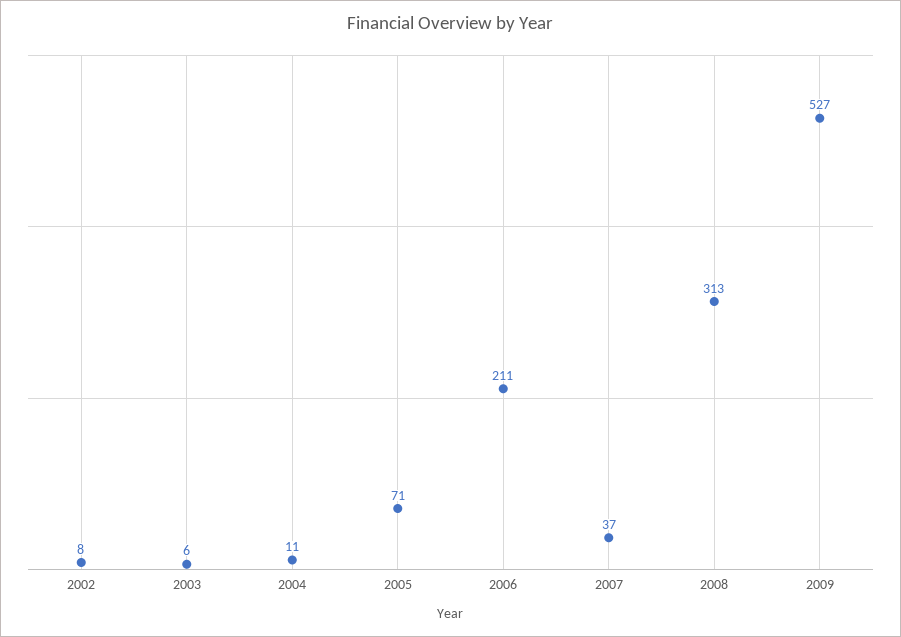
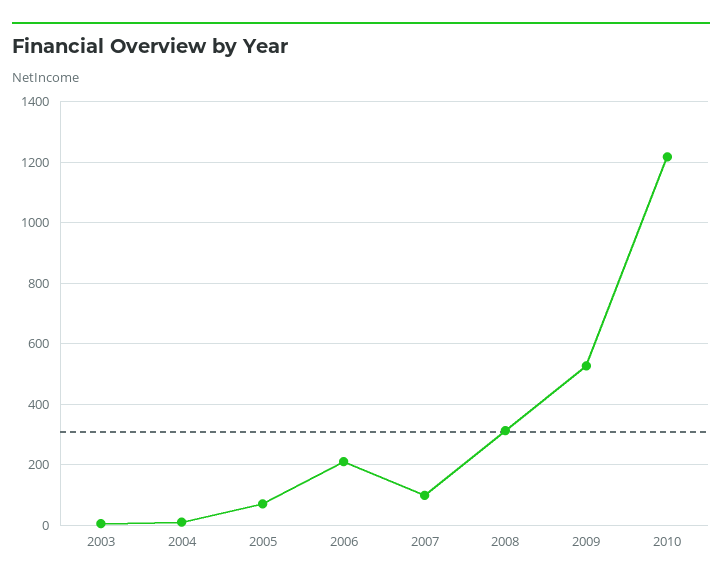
2002: 8 -> none
2007: 37 -> 100
2010: none -> 1220

